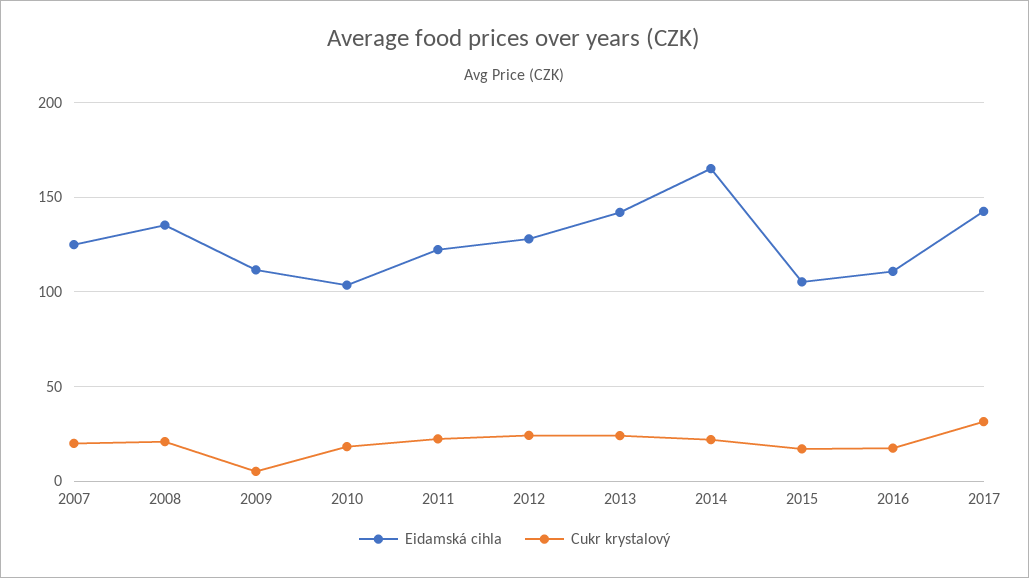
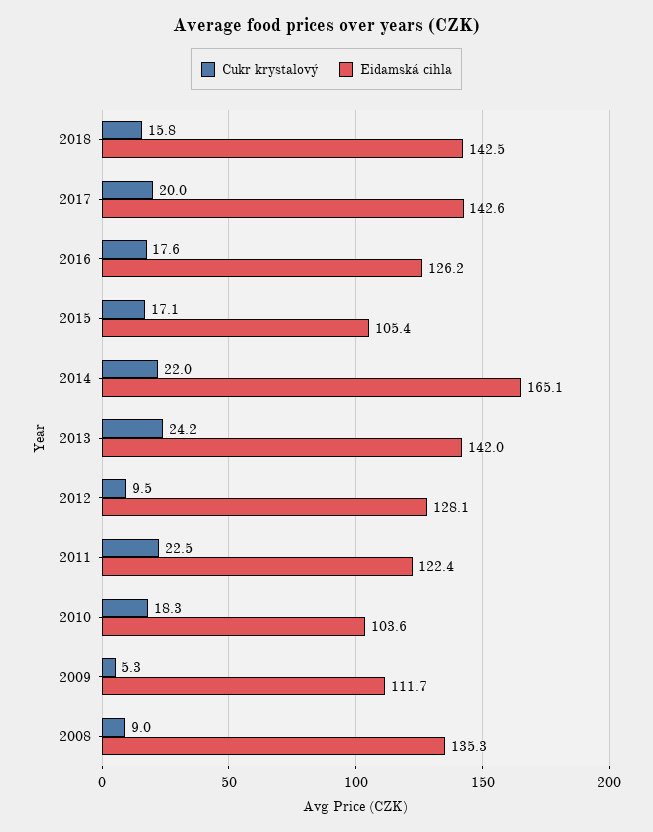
Eidamská cihla, 2007: 125 -> none
Cukr krystalový, 2007: 20 -> none
Cukr krystalový, 2008: 20 -> 9
Cukr krystalový, 2012: 25 -> 9.5
Eidamská cihla, 2016: 110 -> 126.2
Cukr krystalový, 2017: 30 -> 20
Cukr krystalový, 2018: none -> 15.8
Eidamská cihla, 2018: none -> 142.5

